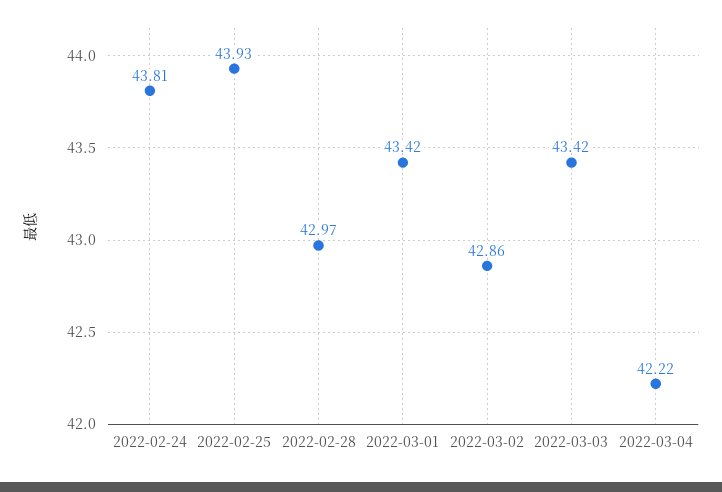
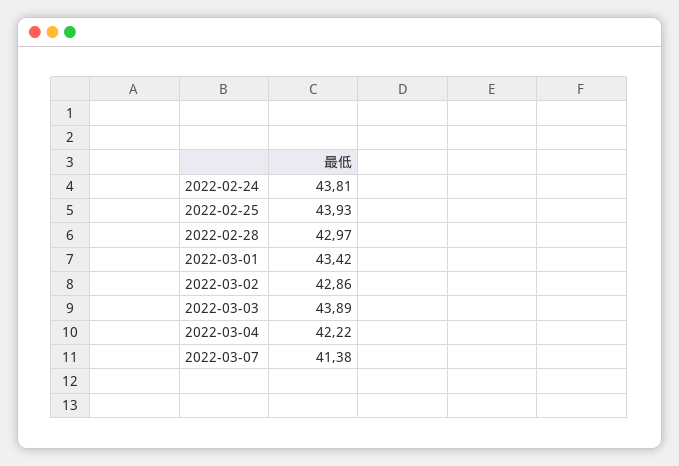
2022-03-03: 43.42 -> 43.89
2022-03-07: none -> 41.38

